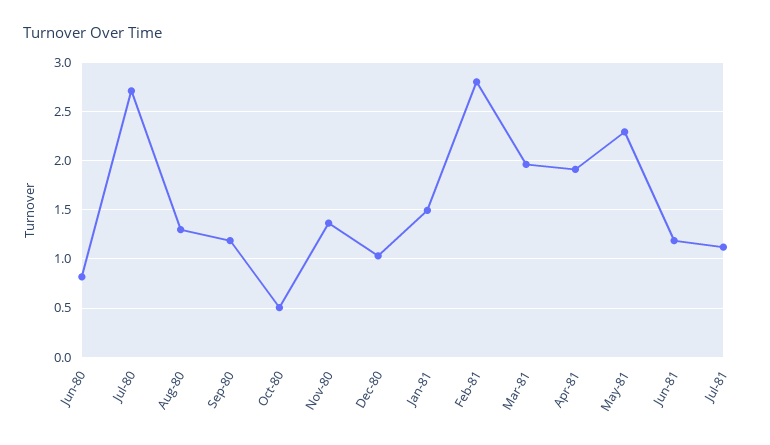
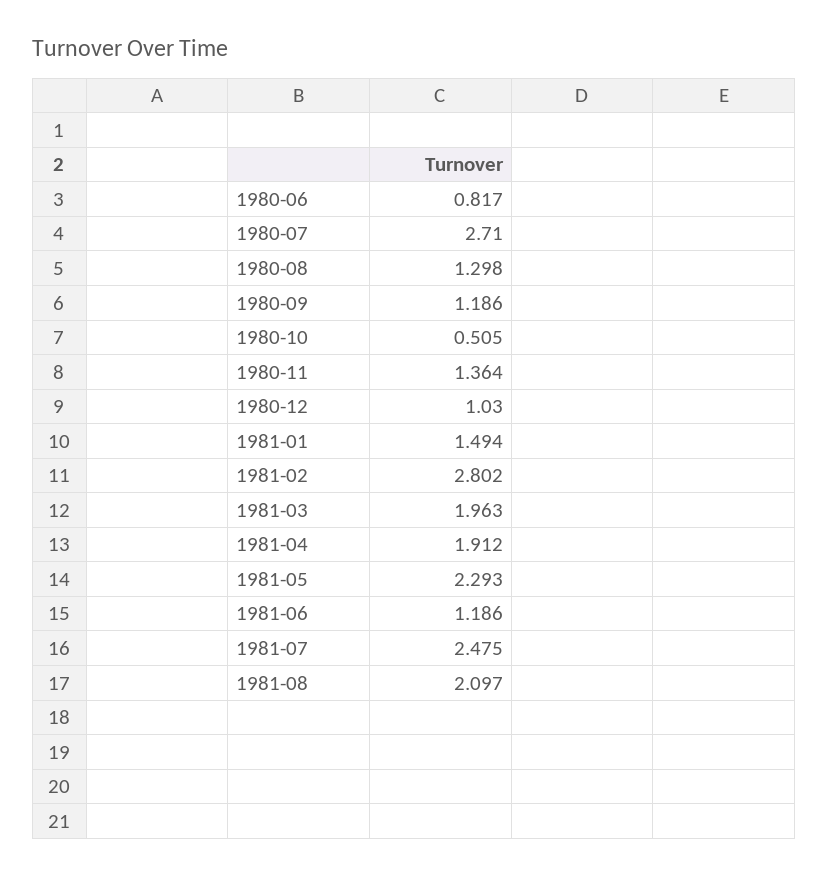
Jul-81: 1.1 -> 2.475
1981-08: none -> 2.097

